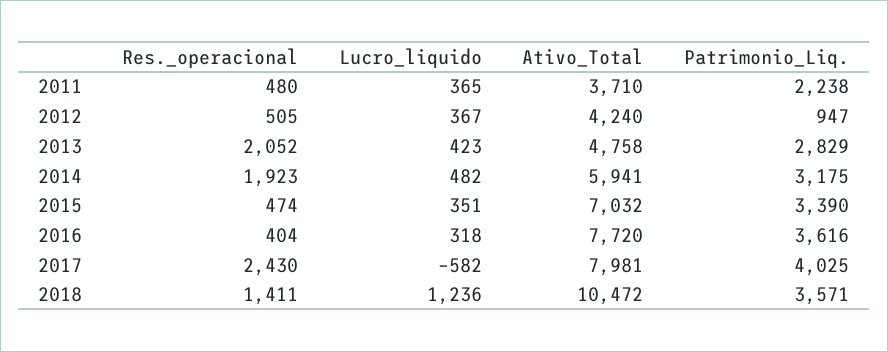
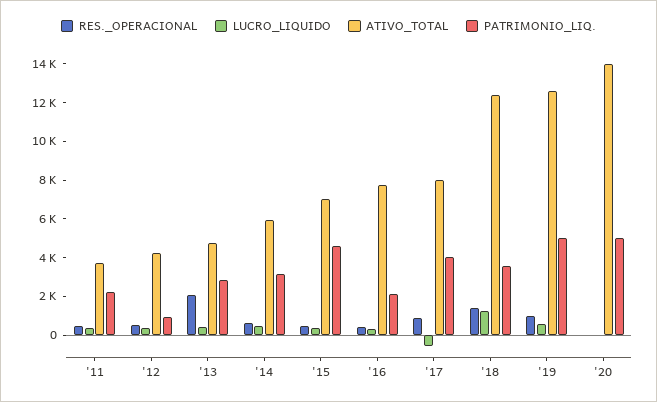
Res._operacional, 2014: 1923 -> 500
Patrimonio_Liq., 2015: 3390 -> 4500
Patrimonio_Liq., 2016: 3616 -> 2000
Res._operacional, 2017: 2430 -> 1000
Ativo_Total, 2018: 10472 -> 12500
Res._operacional, '19: none -> 1000
Lucro_liquido, '19: none -> 500
Ativo_Total, '19: none -> 12500
Patrimonio_Liq., '19: none -> 5000
Res._operacional, '20: none -> 0
Lucro_liquido, '20: none -> 0
Ativo_Total, '20: none -> 14000
Patrimonio_Liq., '20: none -> 5000

